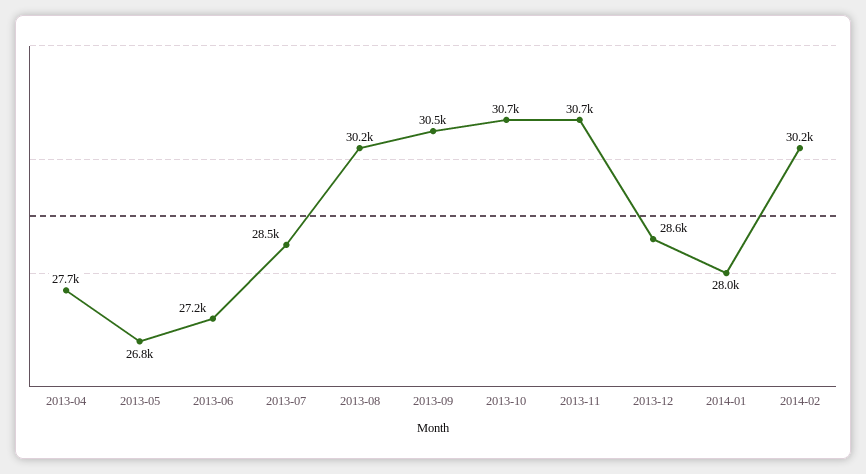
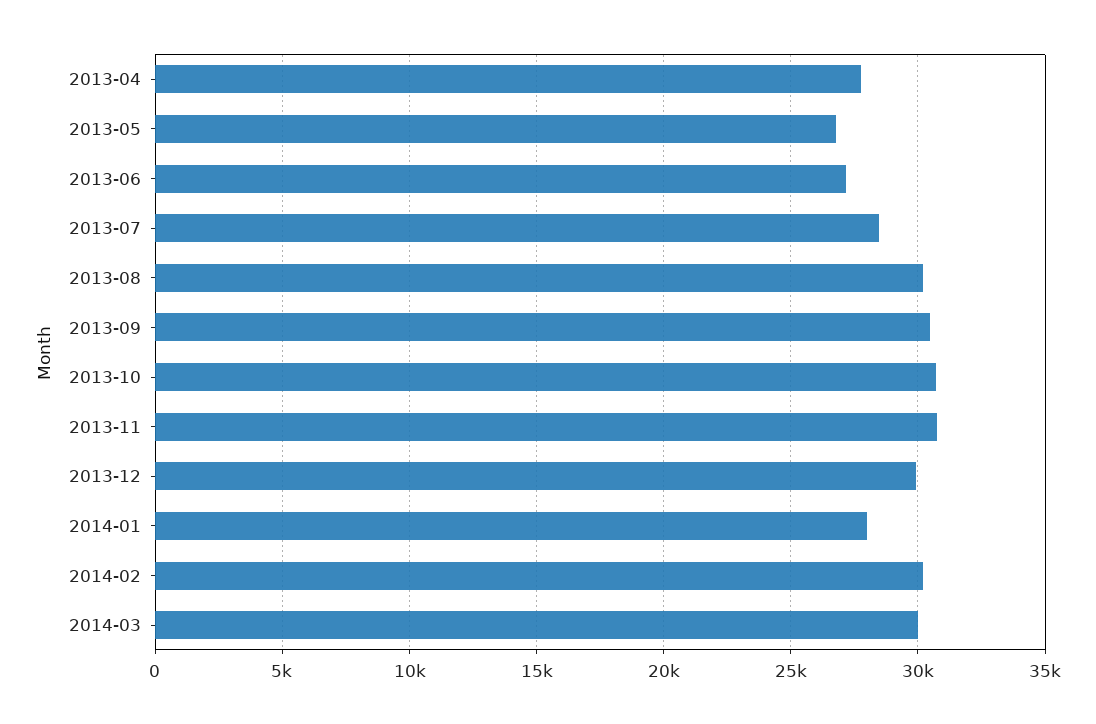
2013-12: 28600 -> 30000
2014-03: none -> 30000

